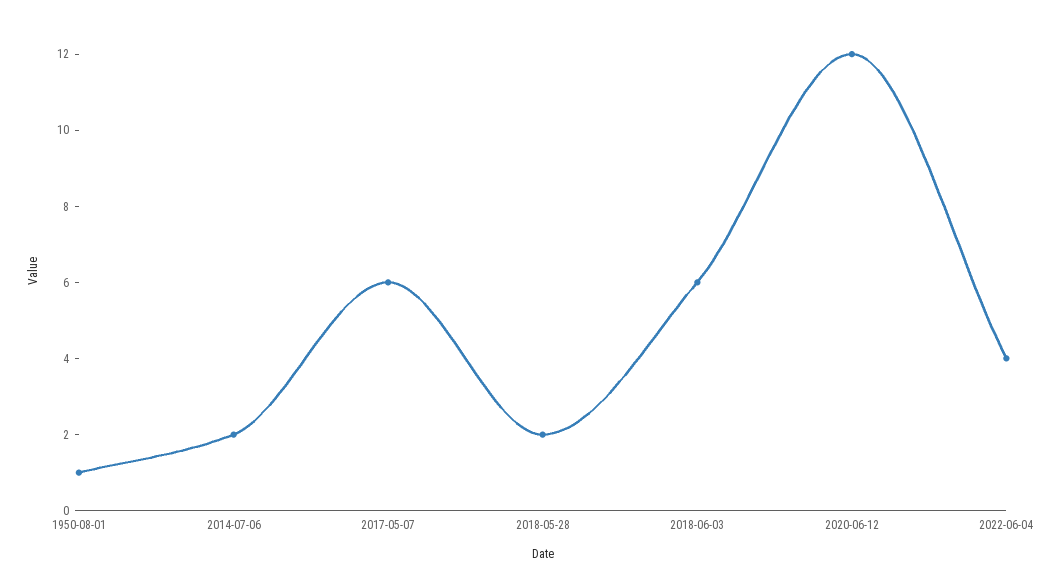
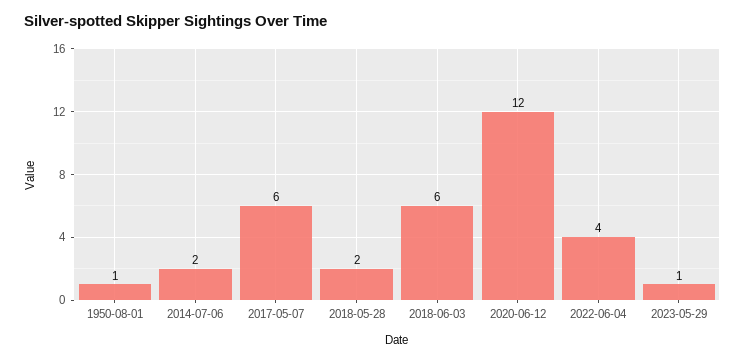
2023-05-29: none -> 1

